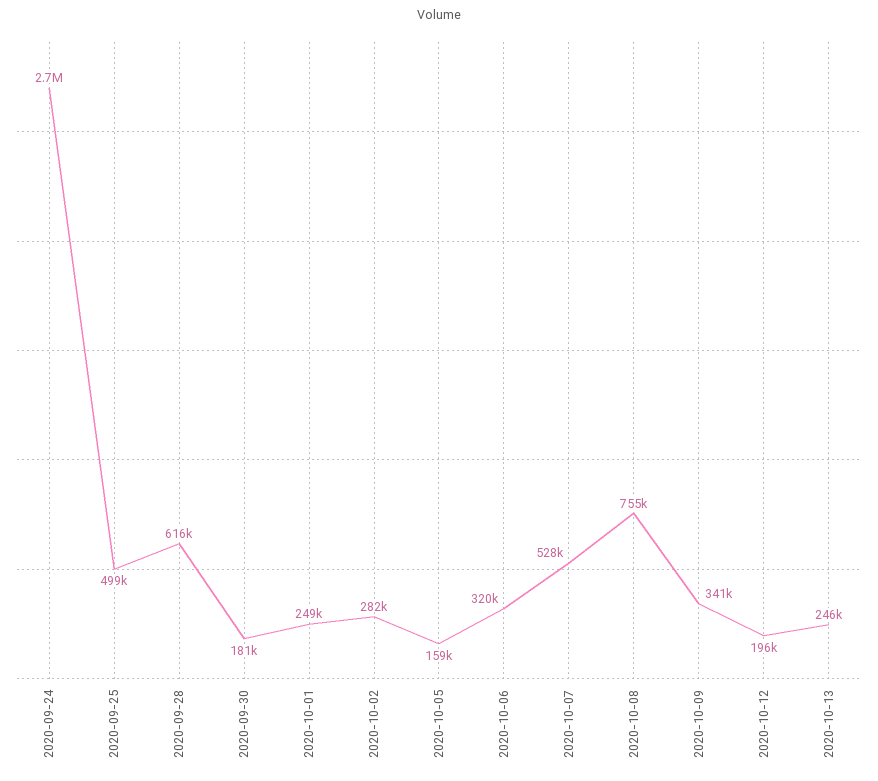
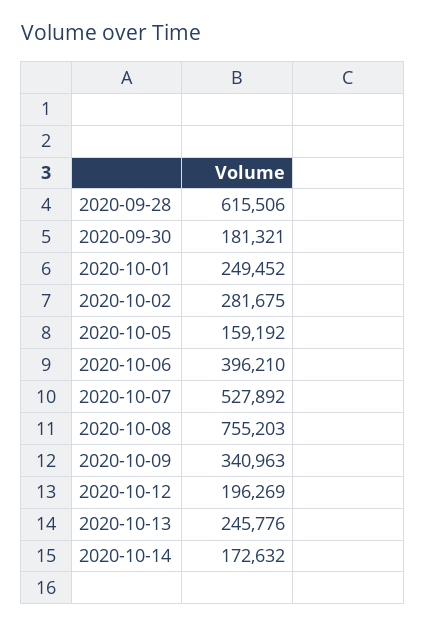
2020-09-24: 2700000 -> none
2020-09-25: 499000 -> none
2020-10-06: 320000 -> 396210
2020-10-14: none -> 172632

